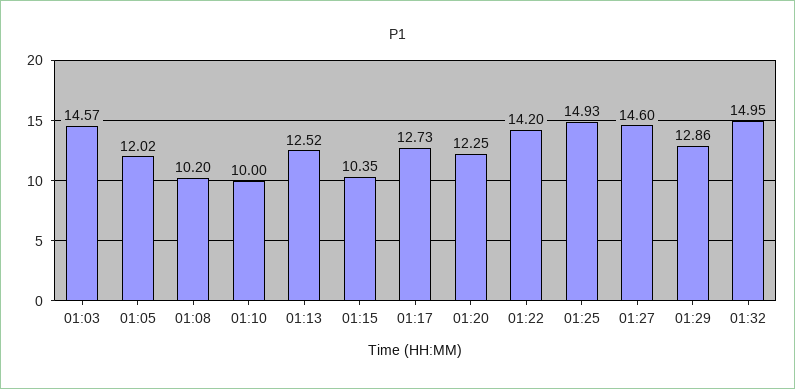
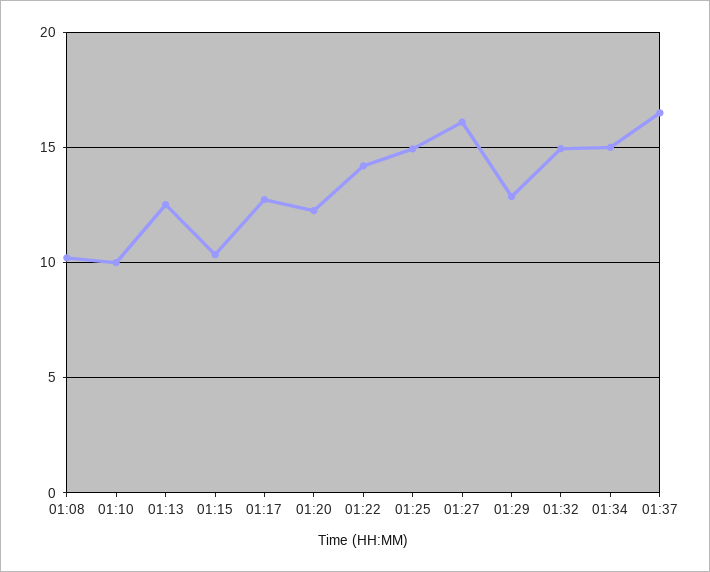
01:03: 14.57 -> none
01:05: 12.02 -> none
01:27: 14.6 -> 16
01:34: none -> 15
01:37: none -> 16.5

